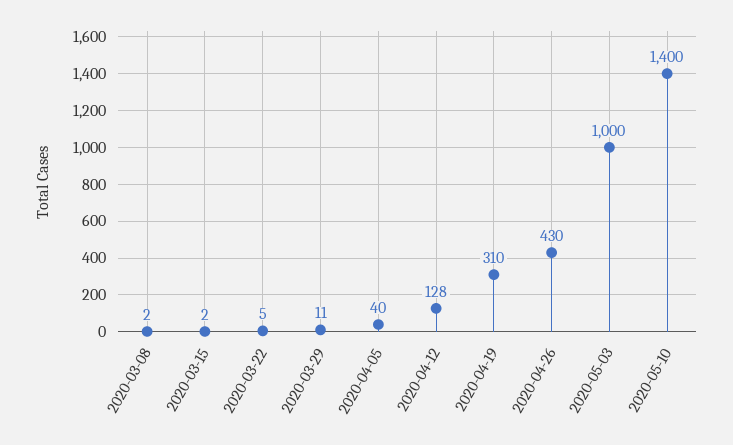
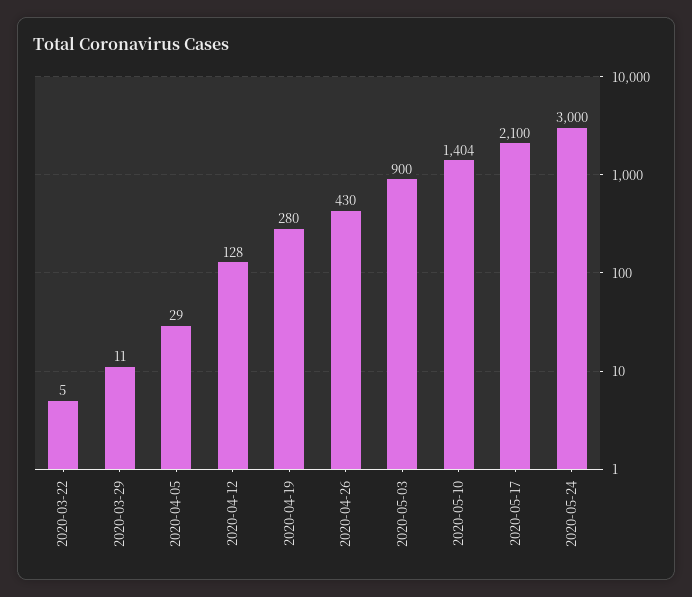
2020-03-08: 2 -> none
2020-03-15: 2 -> none
2020-04-05: 40 -> 29
2020-04-19: 310 -> 280
2020-05-03: 1000 -> 900
2020-05-10: 1400 -> 1404
2020-05-17: none -> 2100
2020-05-24: none -> 3000

